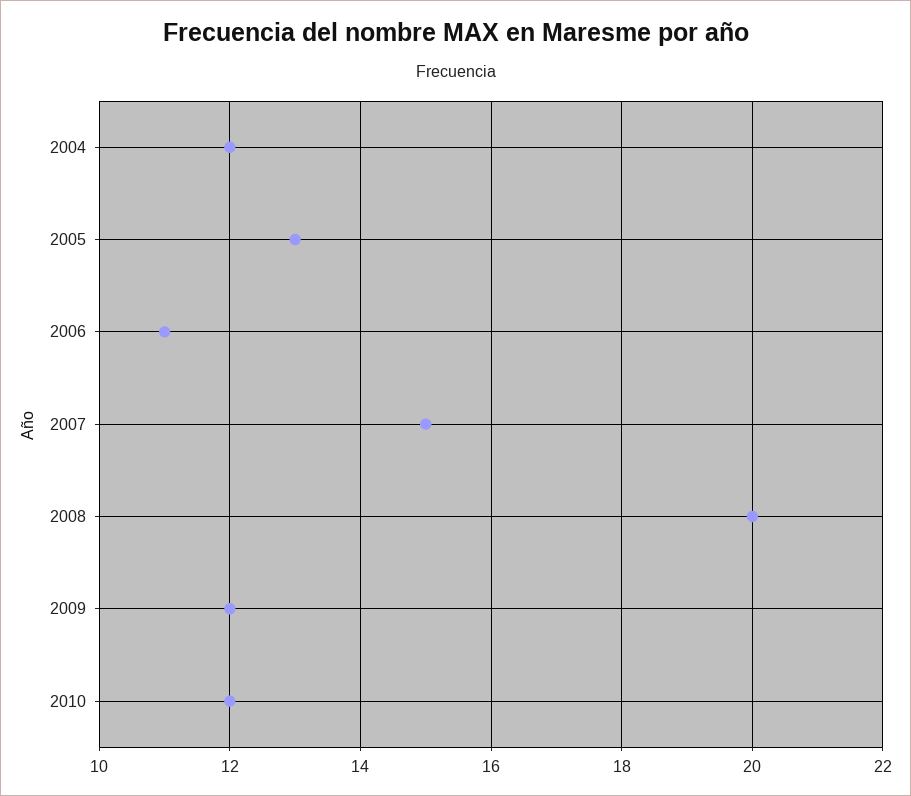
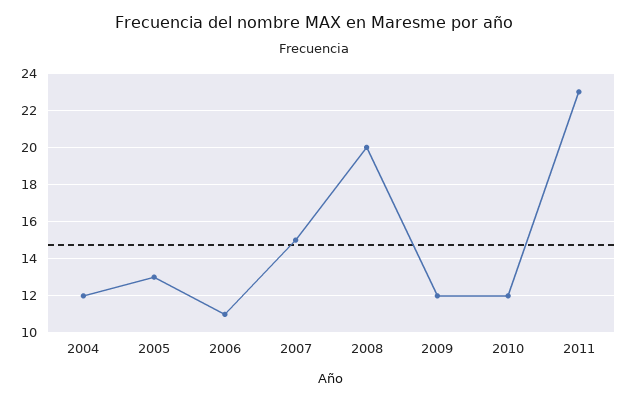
2011: none -> 23

